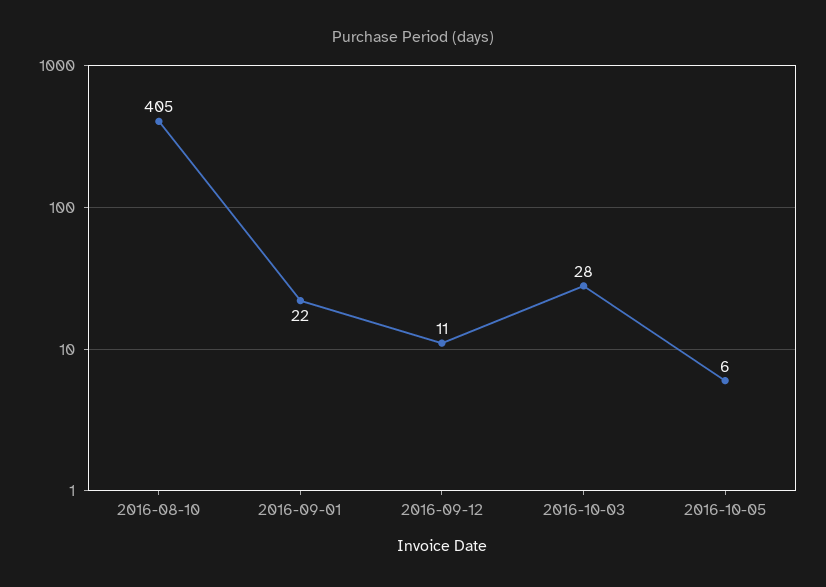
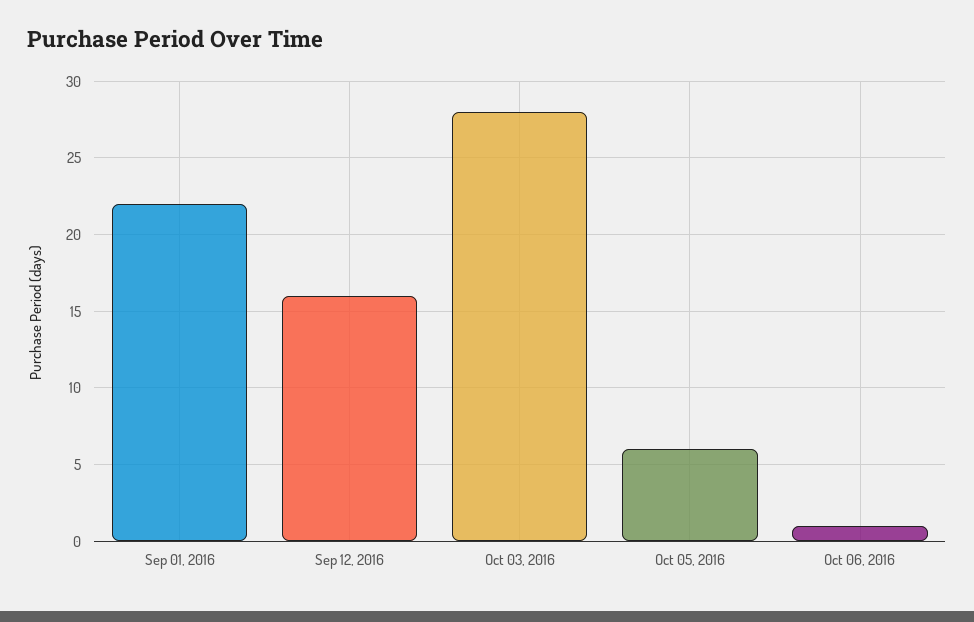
2016-08-10: 405 -> none
2016-09-12: 11 -> 16
Oct 06, 2016: none -> 1

